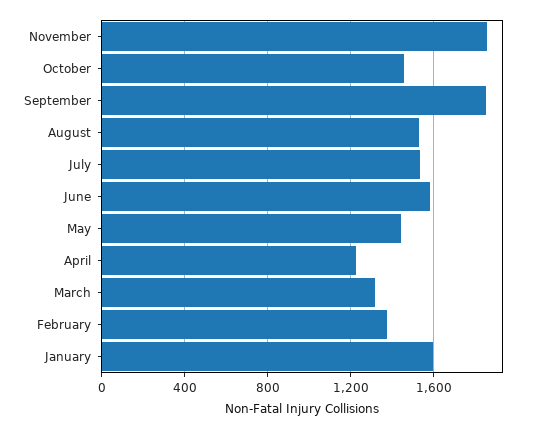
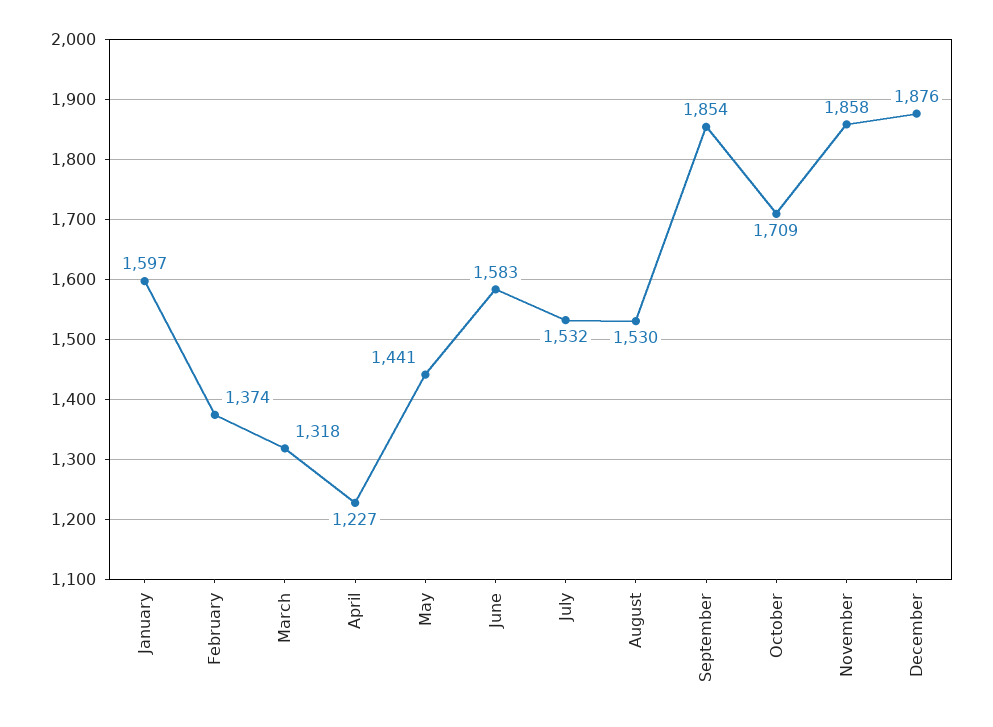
October: 1450 -> 1709
December: none -> 1876

